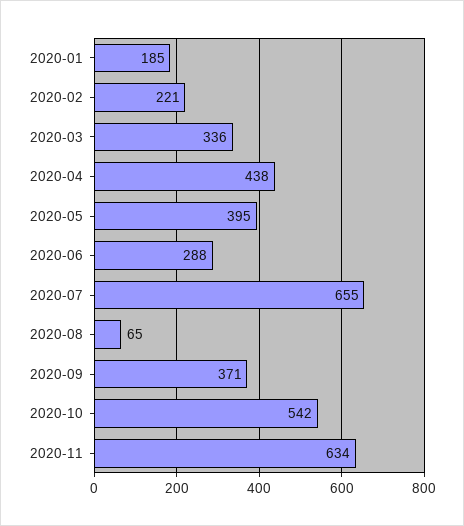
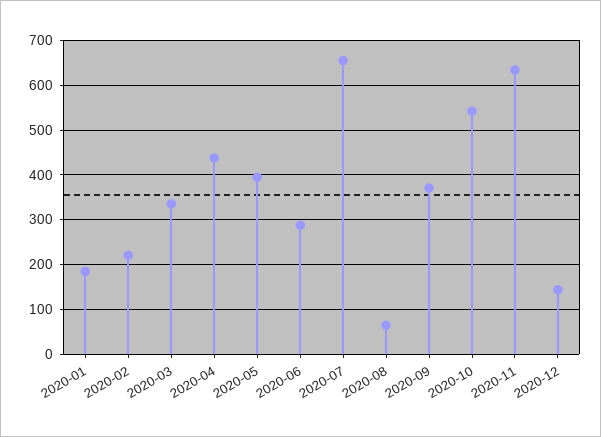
2020-12: none -> 140

